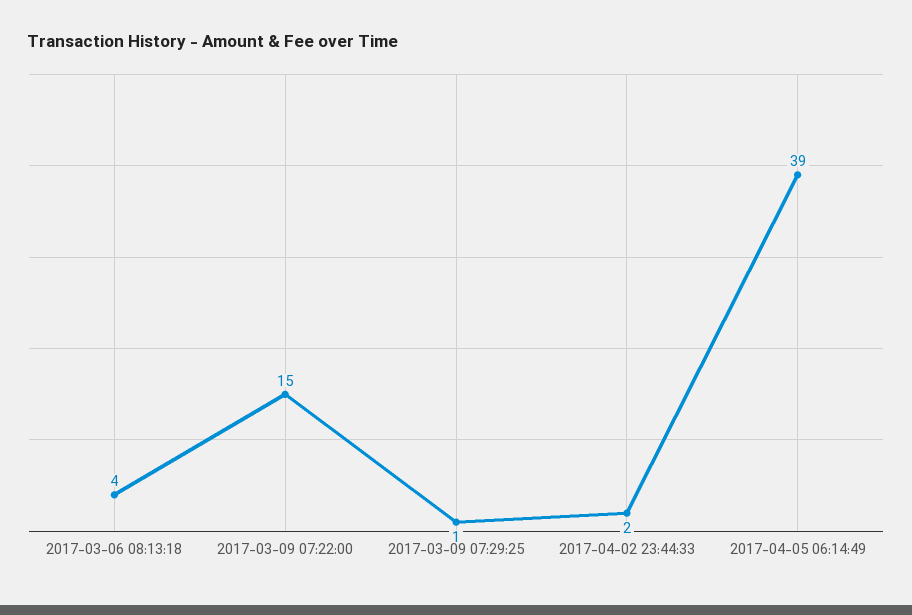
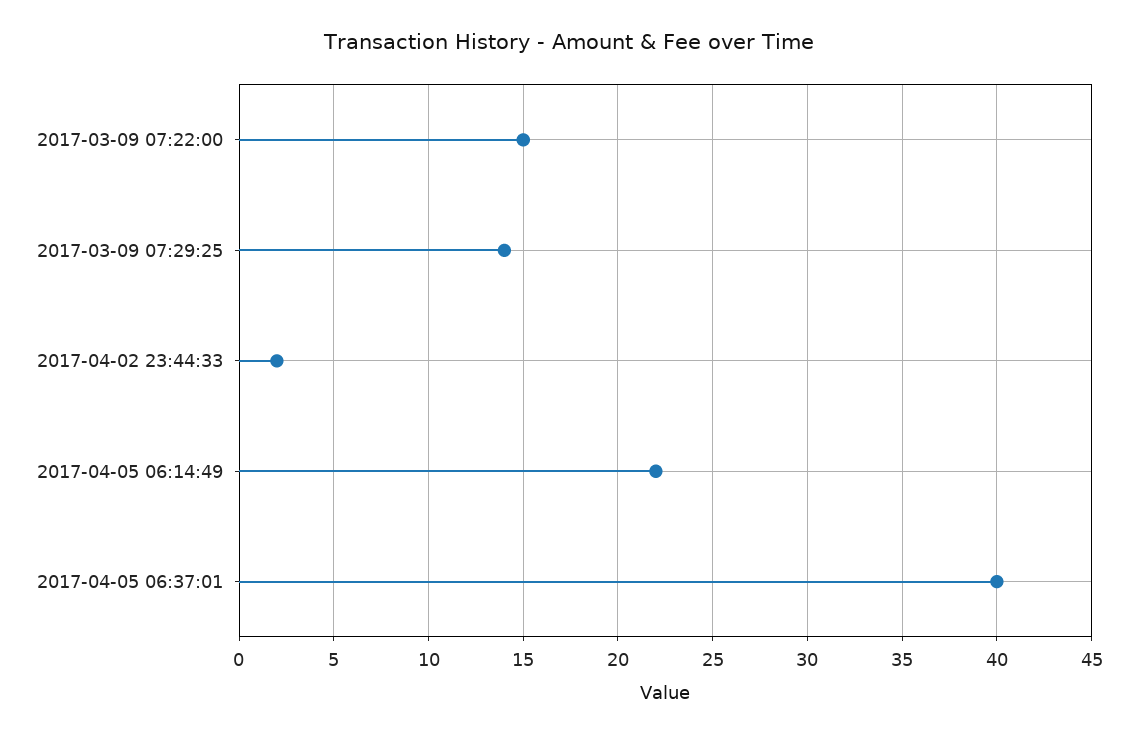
2017-03-06 08:13:18: 4 -> none
2017-03-09 07:29:25: 1 -> 14
2017-04-05 06:14:49: 39 -> 22
2017-04-05 06:37:01: none -> 40

